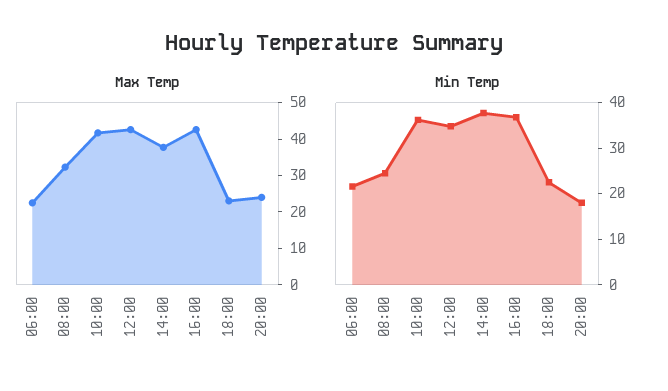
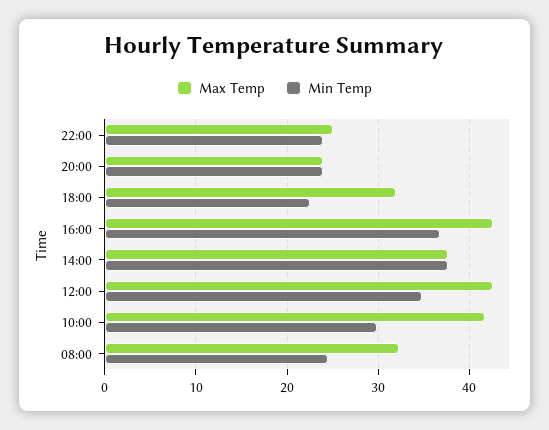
Max Temp, 06:00: 22.5 -> none
Max Temp, 18:00: 22.5 -> 32
Min Temp, 06:00: 22 -> none
Min Temp, 10:00: 36 -> 30
Min Temp, 20:00: 18 -> 24
Max Temp, 22:00: none -> 25
Min Temp, 22:00: none -> 24

